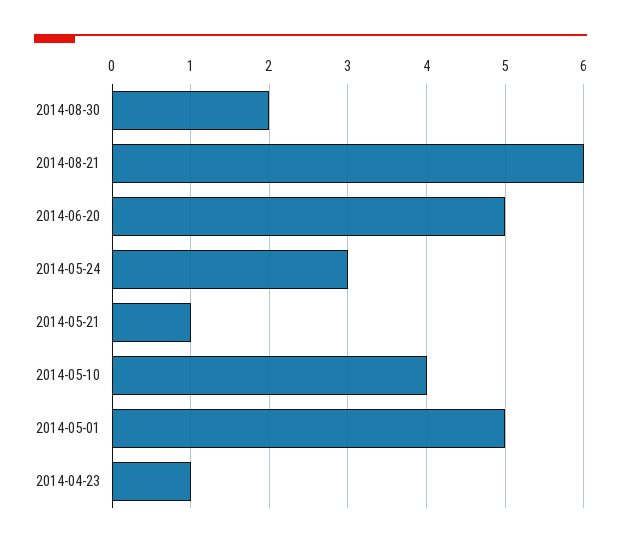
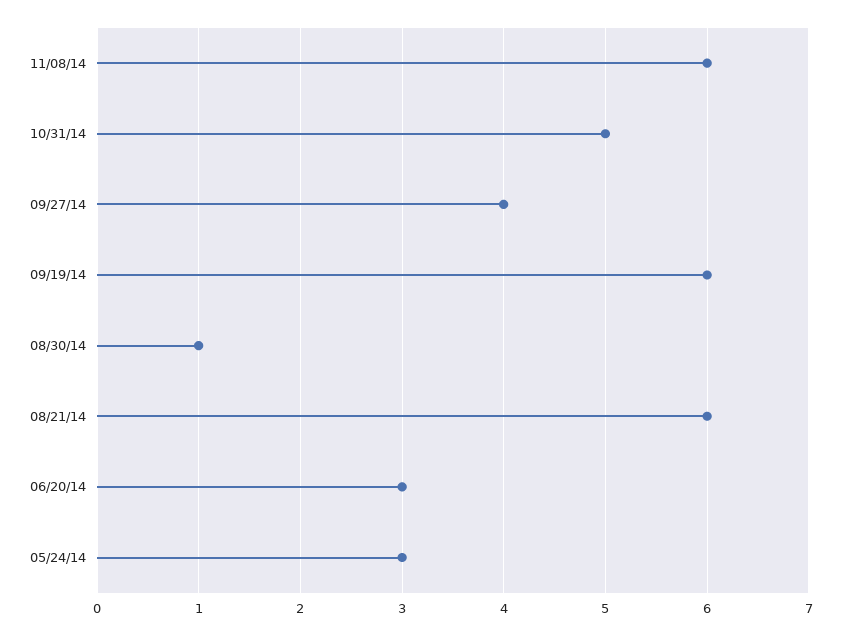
2014-08-30: 2 -> 1
2014-06-20: 5 -> 3
2014-05-21: 1 -> none
2014-05-10: 4 -> none
2014-05-01: 5 -> none
2014-04-23: 1 -> none
11/08/14: none -> 6
10/31/14: none -> 5
09/27/14: none -> 4
09/19/14: none -> 6

